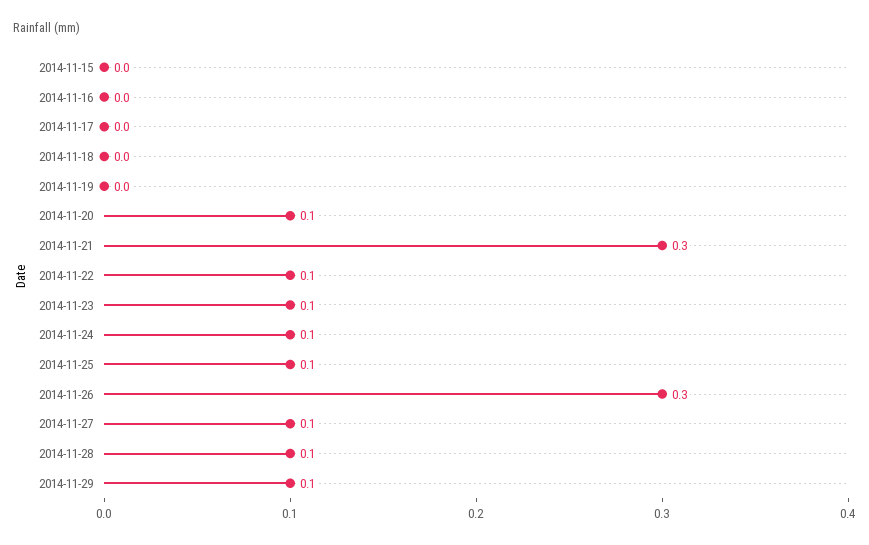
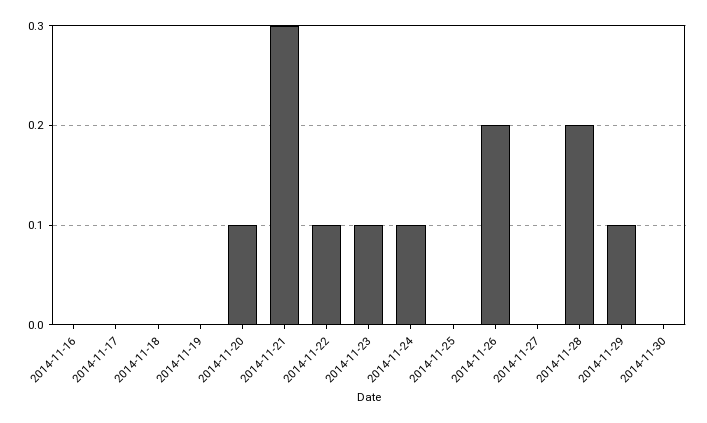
2014-11-15: 0 -> none
2014-11-25: 0.1 -> 0
2014-11-26: 0.3 -> 0.2
2014-11-27: 0.1 -> 0
2014-11-28: 0.1 -> 0.2
2014-11-30: none -> 0

